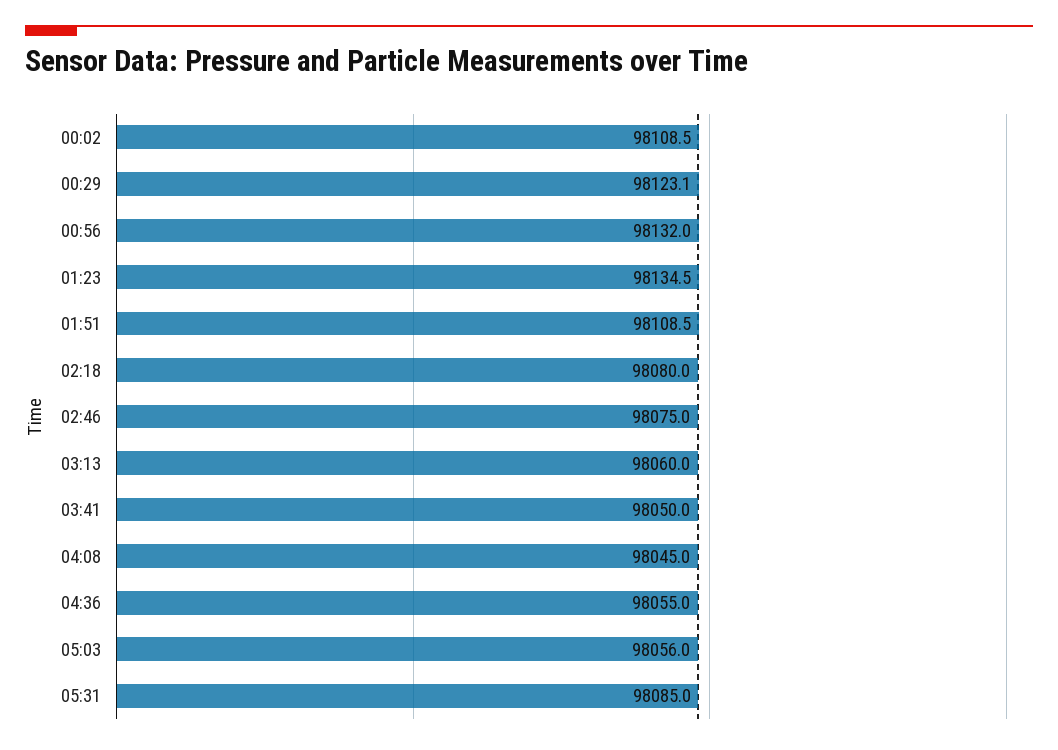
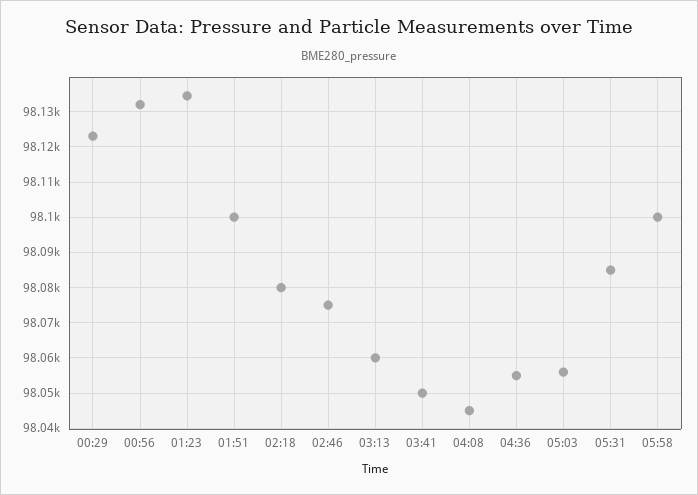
00:02: 98108.5 -> none
01:51: 98108.5 -> 98100
05:58: none -> 98100

